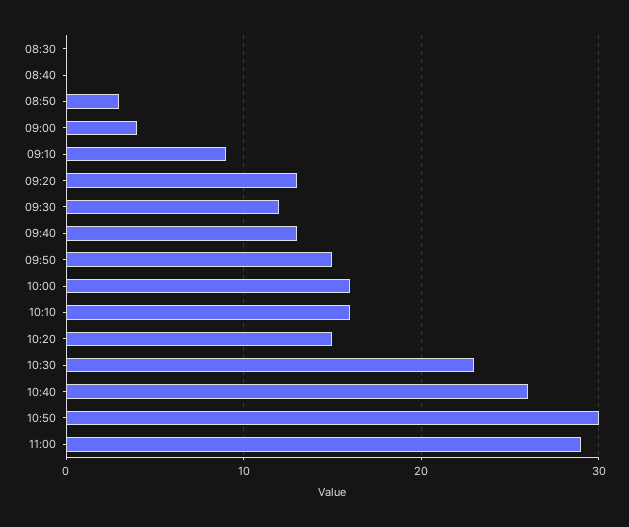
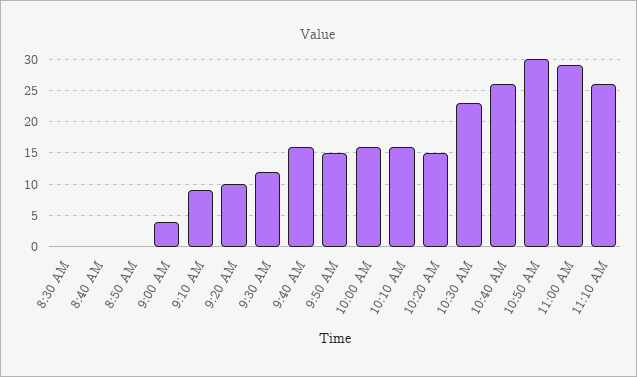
08:50: 3 -> 0
09:20: 13 -> 10
09:40: 13 -> 16
11:10 AM: none -> 26

